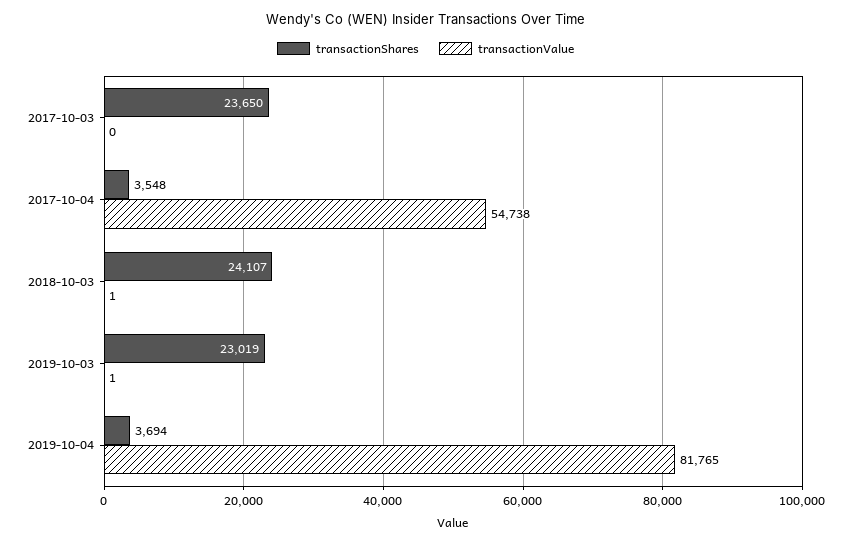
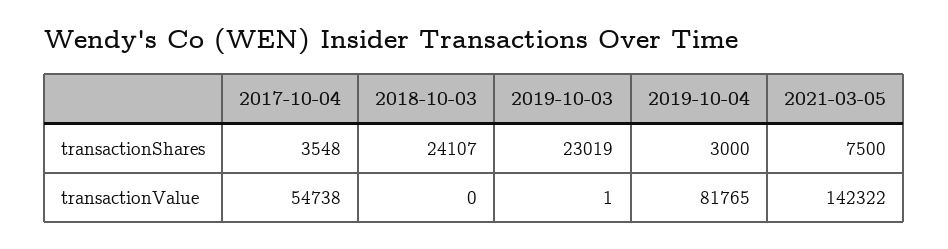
transactionShares, 2017-10-03: 23650 -> none
transactionValue, 2017-10-03: 0 -> none
transactionValue, 2018-10-03: 1 -> 0
transactionShares, 2019-10-04: 3694 -> 3000
transactionShares, 2021-03-05: none -> 7500
transactionValue, 2021-03-05: none -> 142322

